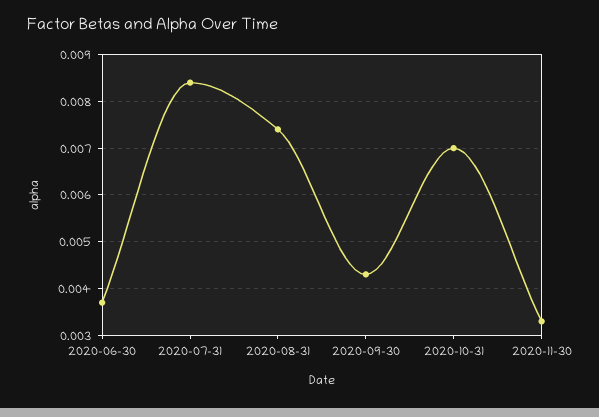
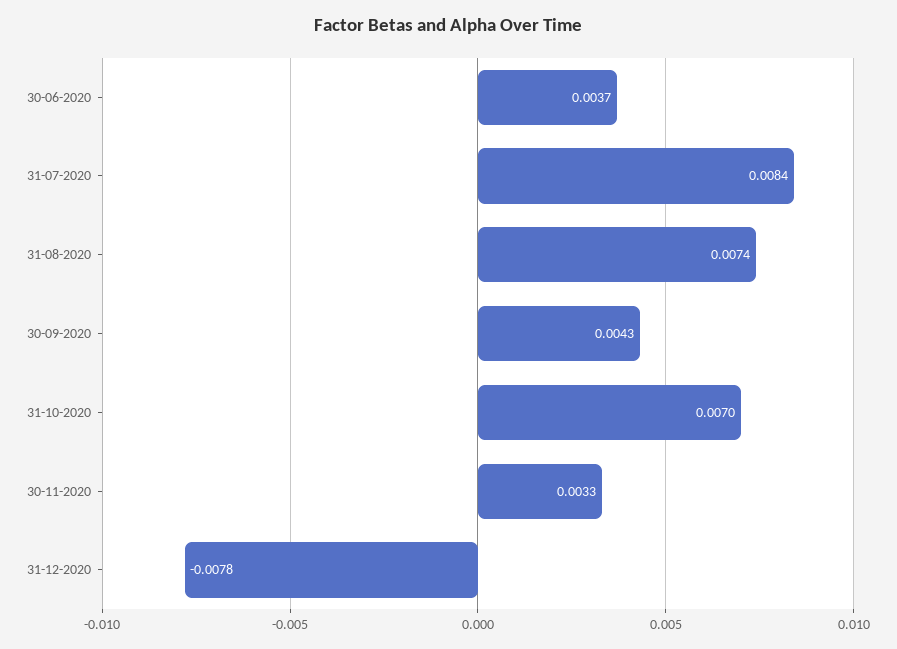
31-12-2020: none -> -0.0078

